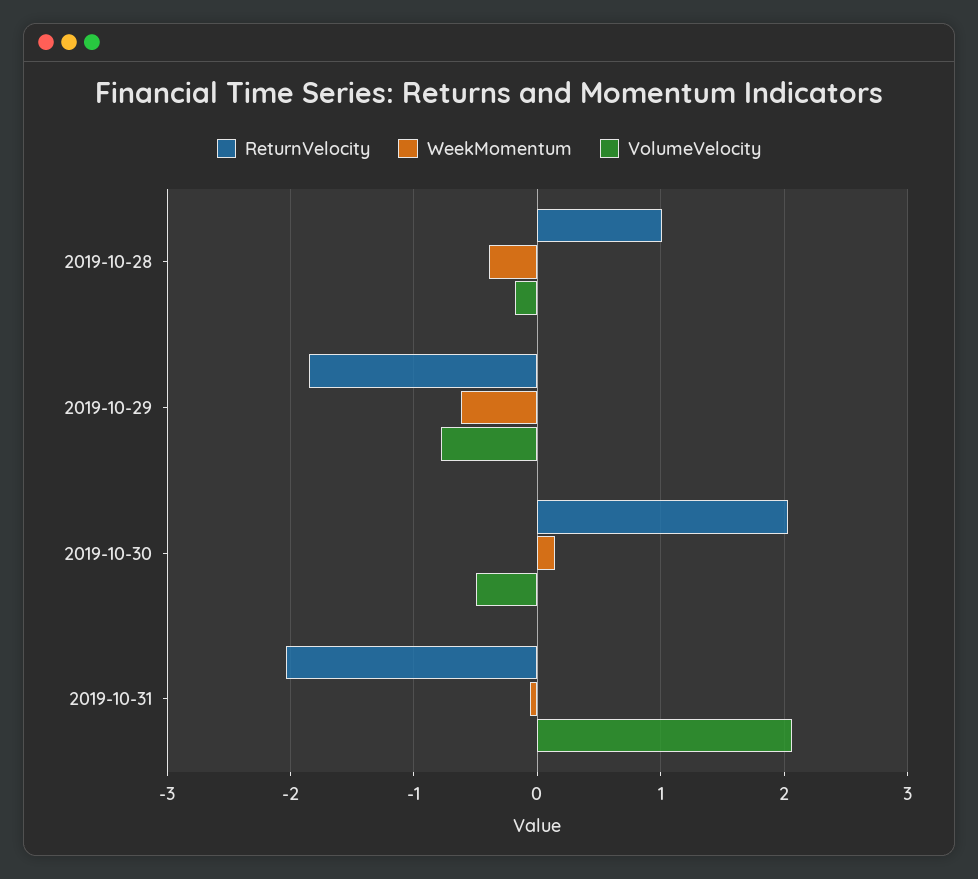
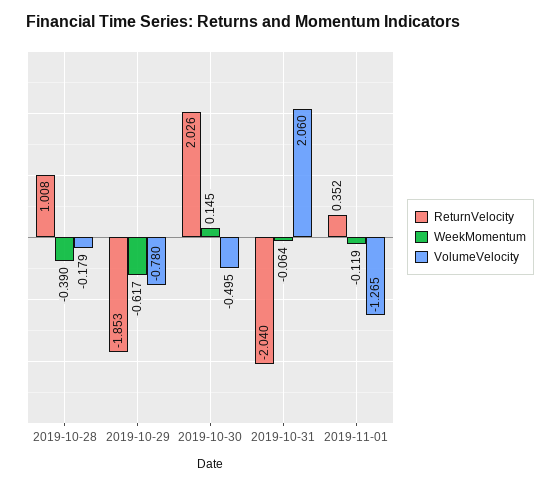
ReturnVelocity, 2019-11-01: none -> 0.352
WeekMomentum, 2019-11-01: none -> -0.119
VolumeVelocity, 2019-11-01: none -> -1.265

